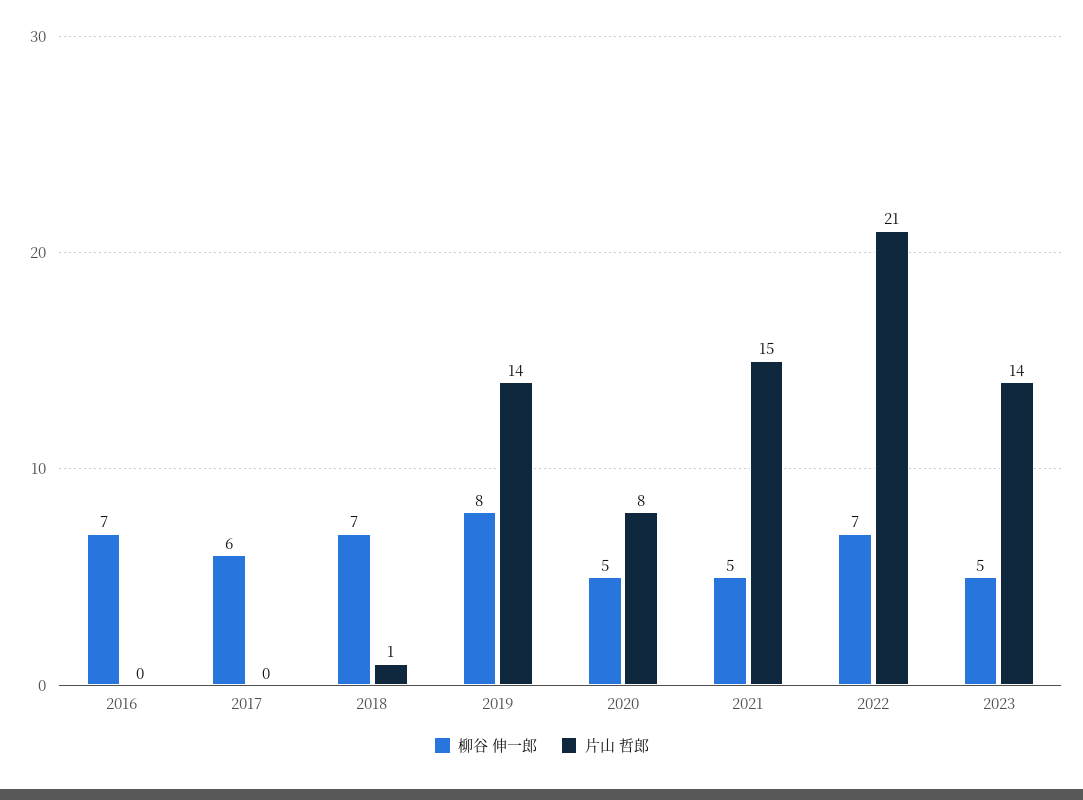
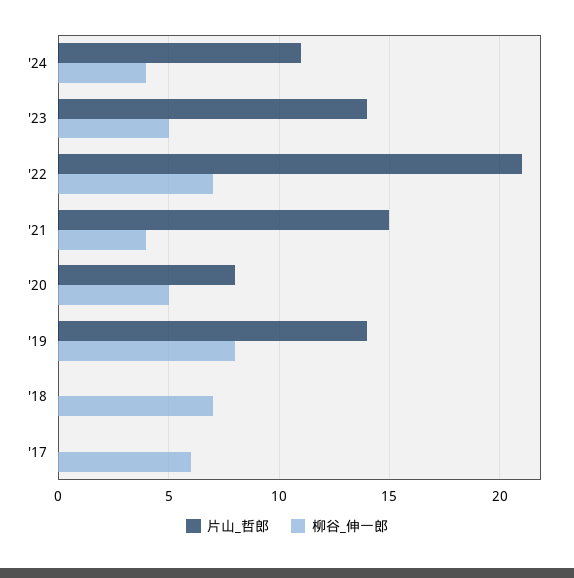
柳谷 伸一郎, 2016: 7 -> none
片山 哲郎, 2016: 0 -> none
片山 哲郎, 2018: 1 -> 0
柳谷 伸一郎, 2021: 5 -> 4
片山 哲郎, '24: none -> 11
柳谷 伸一郎, '24: none -> 4

